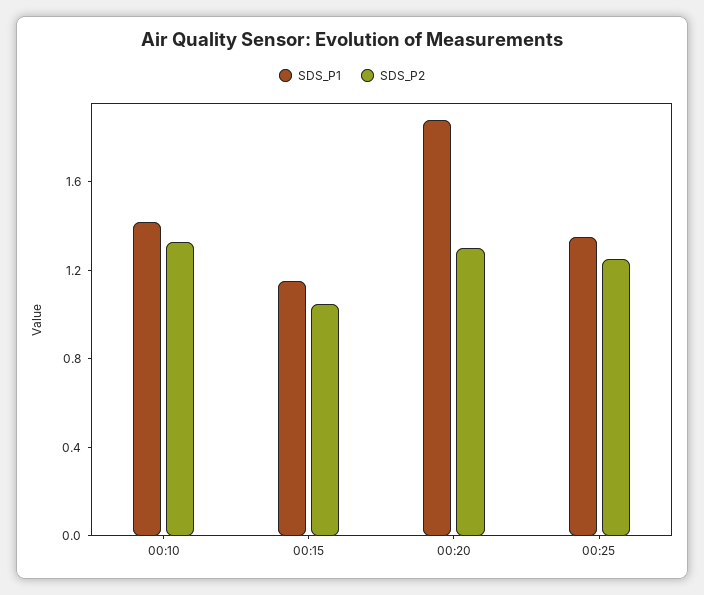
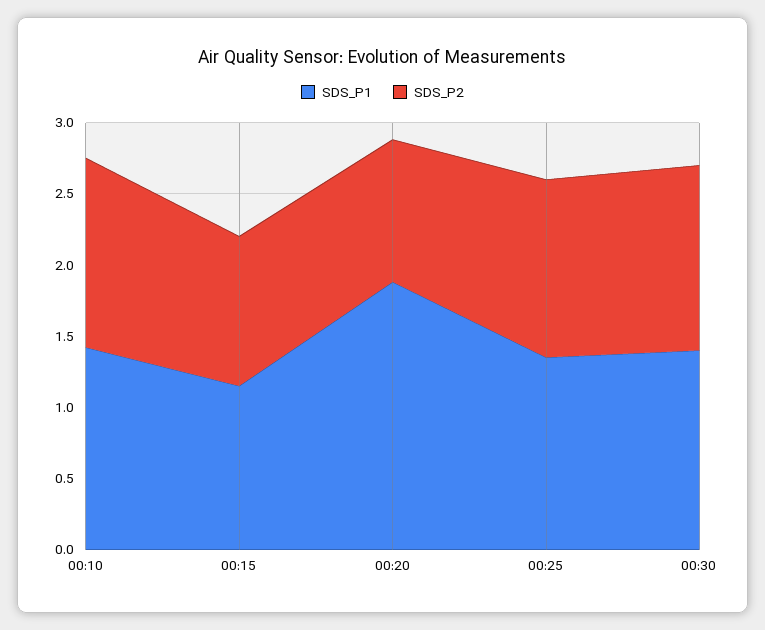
SDS_P2, 00:20: 1.3 -> 1
SDS_P1, 00:30: none -> 1.4
SDS_P2, 00:30: none -> 1.3

